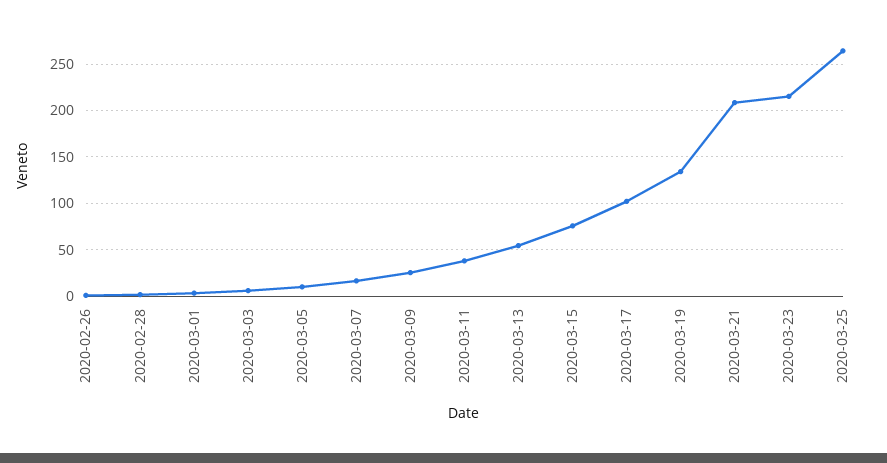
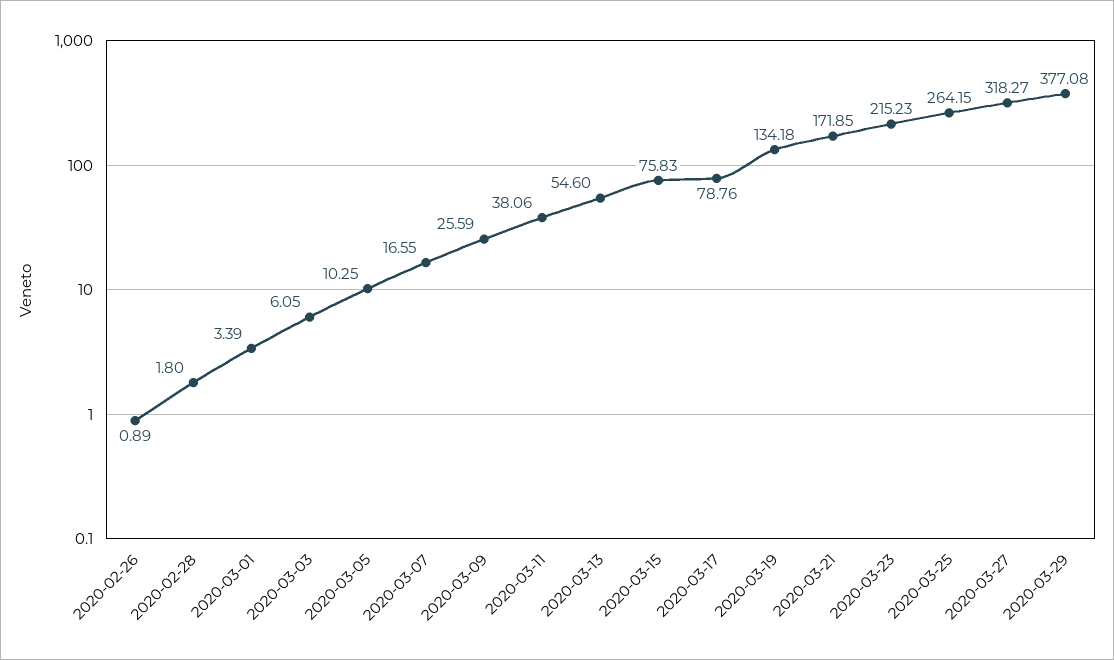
2020-03-17: 100 -> 78.76
2020-03-21: 210 -> 171.85
2020-03-27: none -> 318.27
2020-03-29: none -> 377.08

